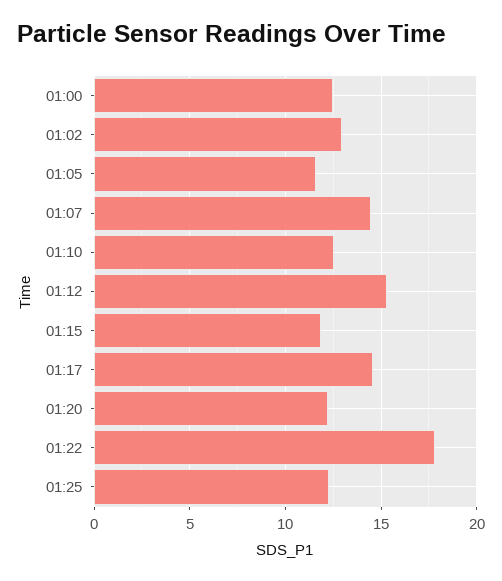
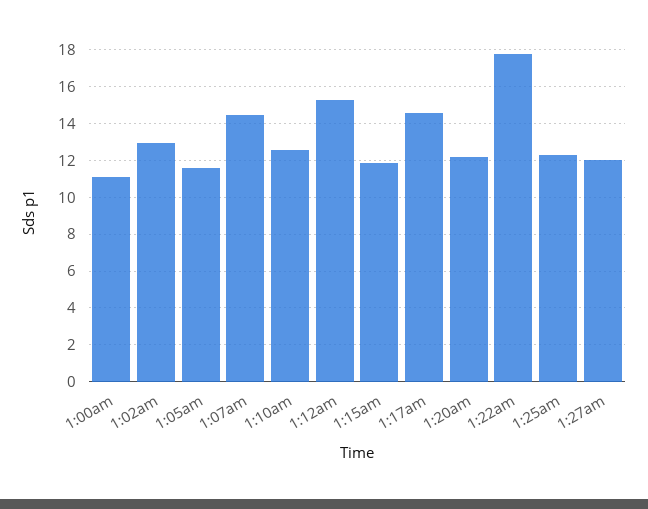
01:00: 12.5 -> 11
1:27am: none -> 12

